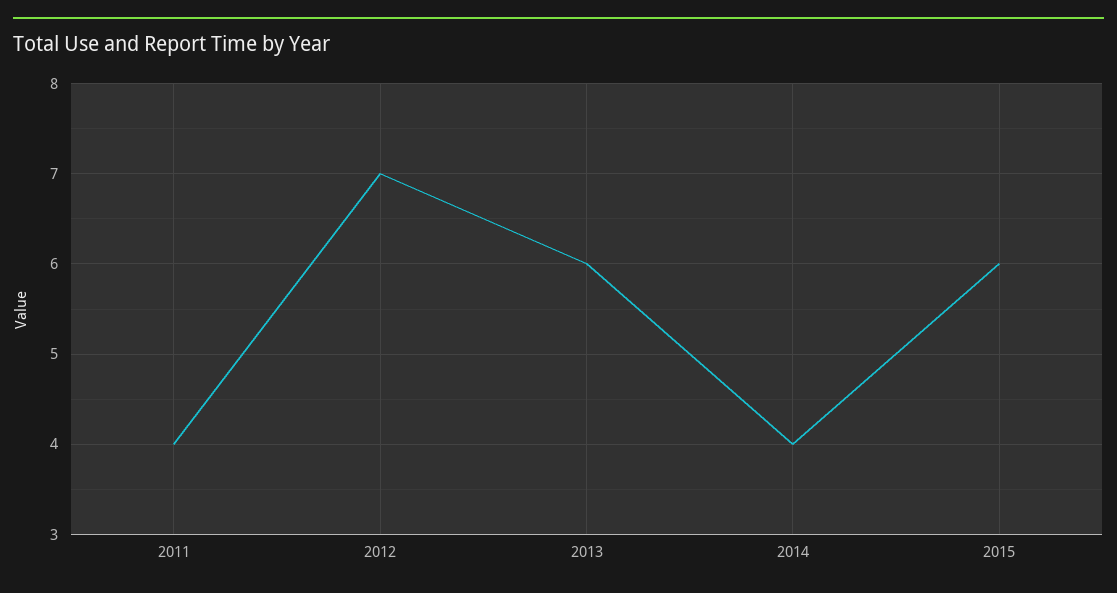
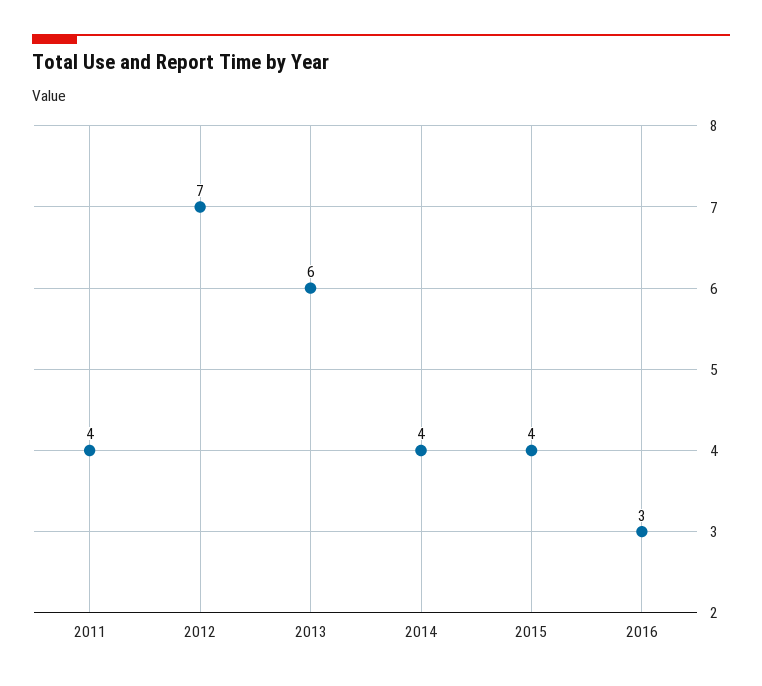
2015: 6 -> 4
2016: none -> 3

